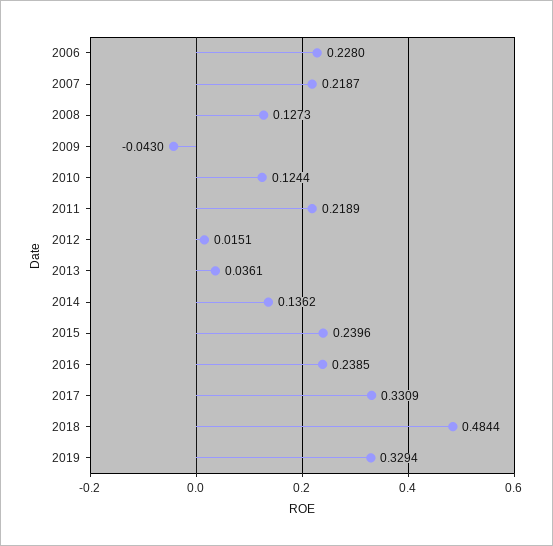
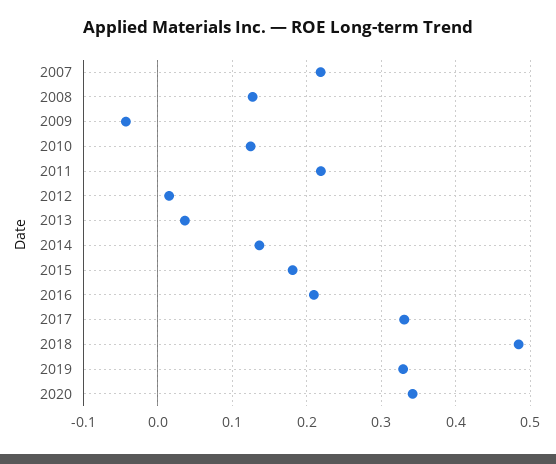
2006: 0.228 -> none
2015: 0.2396 -> 0.18
2016: 0.2385 -> 0.21
2020: none -> 0.34

